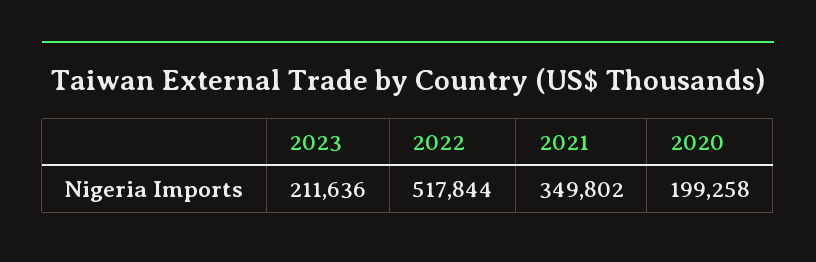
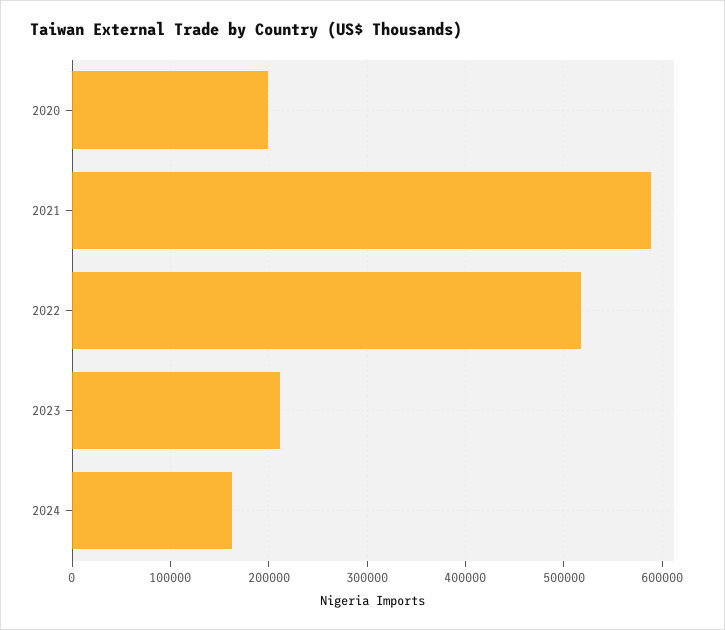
2021: 349802 -> 590000
2024: none -> 160000

